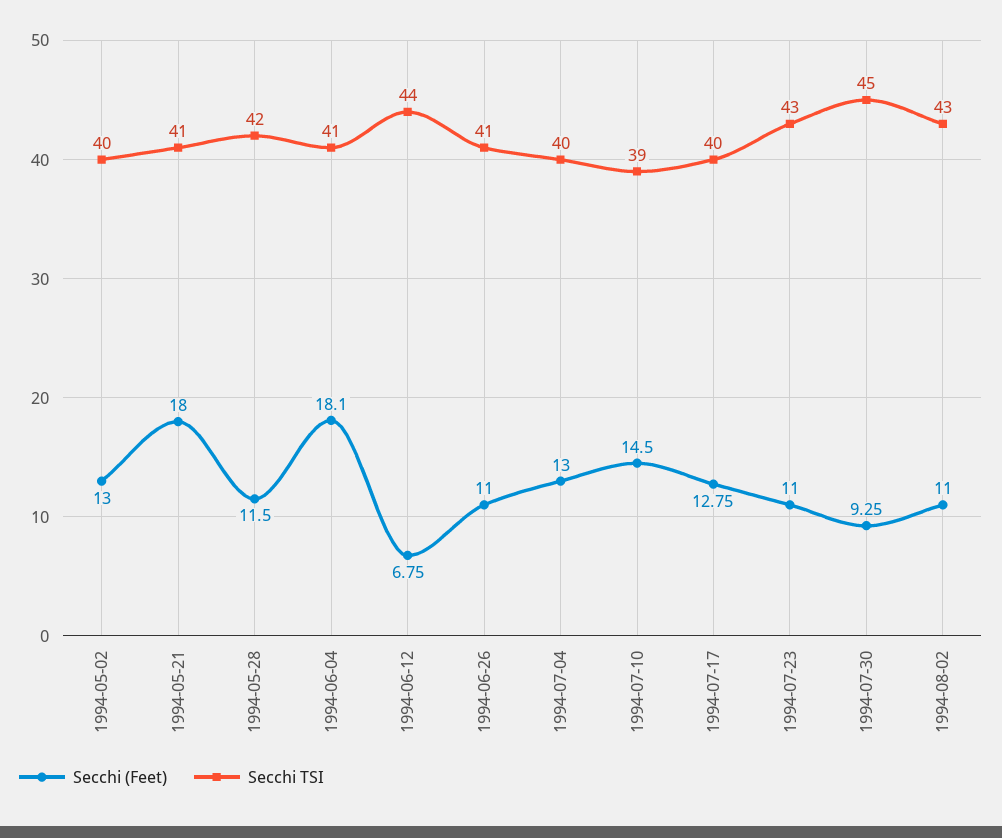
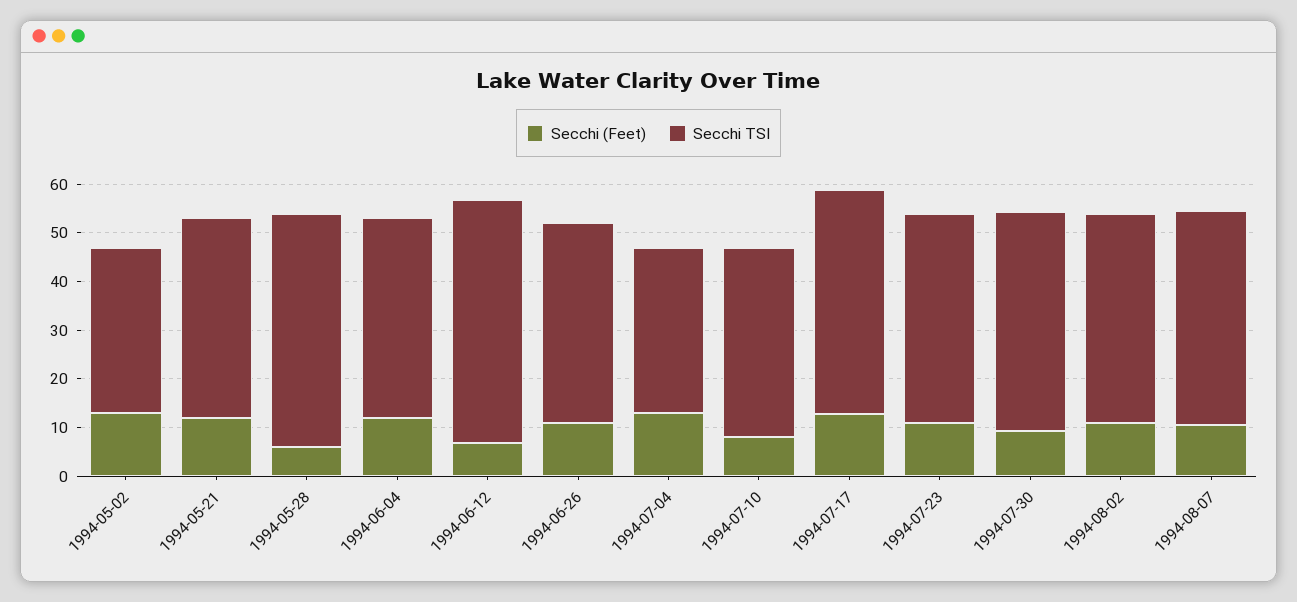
Secchi TSI, 1994-05-02: 40 -> 34
Secchi (Feet), 1994-05-21: 18 -> 12
Secchi (Feet), 1994-05-28: 11.5 -> 6
Secchi TSI, 1994-05-28: 42 -> 48
Secchi (Feet), 1994-06-04: 18.1 -> 12
Secchi TSI, 1994-06-12: 44 -> 50
Secchi TSI, 1994-07-04: 40 -> 34
Secchi (Feet), 1994-07-10: 14.5 -> 8
Secchi TSI, 1994-07-17: 40 -> 46
Secchi (Feet), 1994-08-07: none -> 10
Secchi TSI, 1994-08-07: none -> 44

